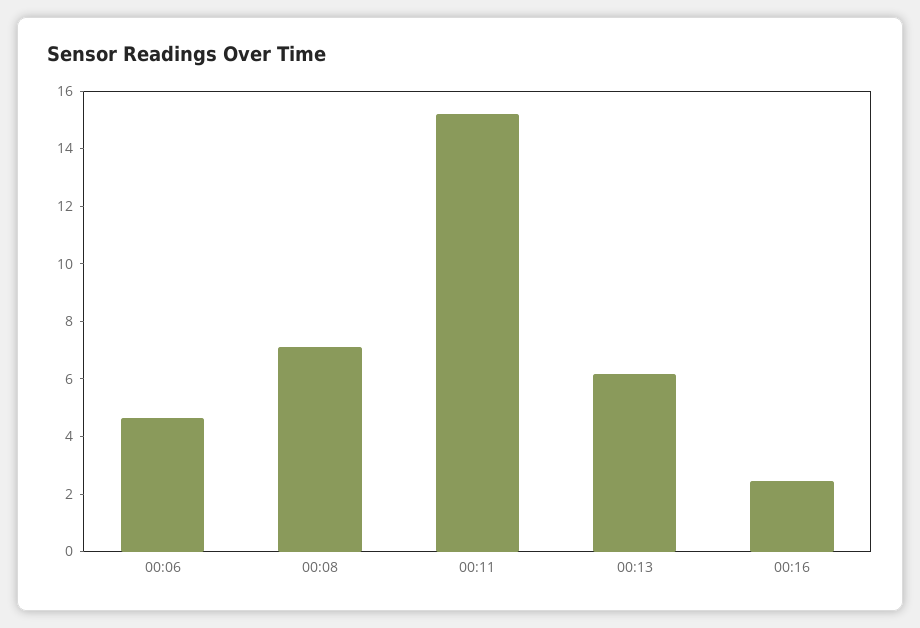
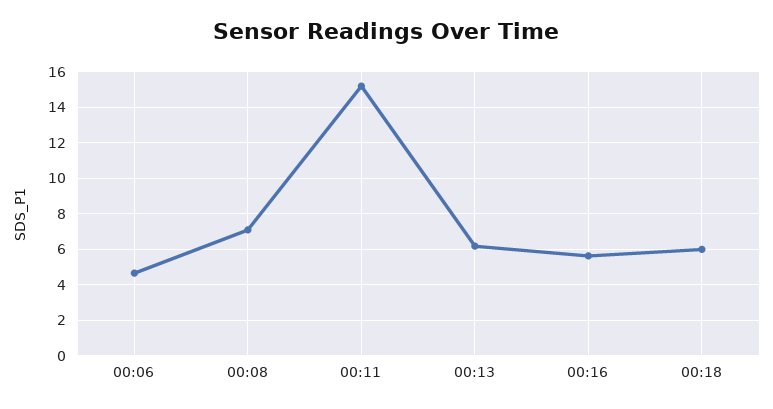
00:16: 2.5 -> 5.5
00:18: none -> 6

